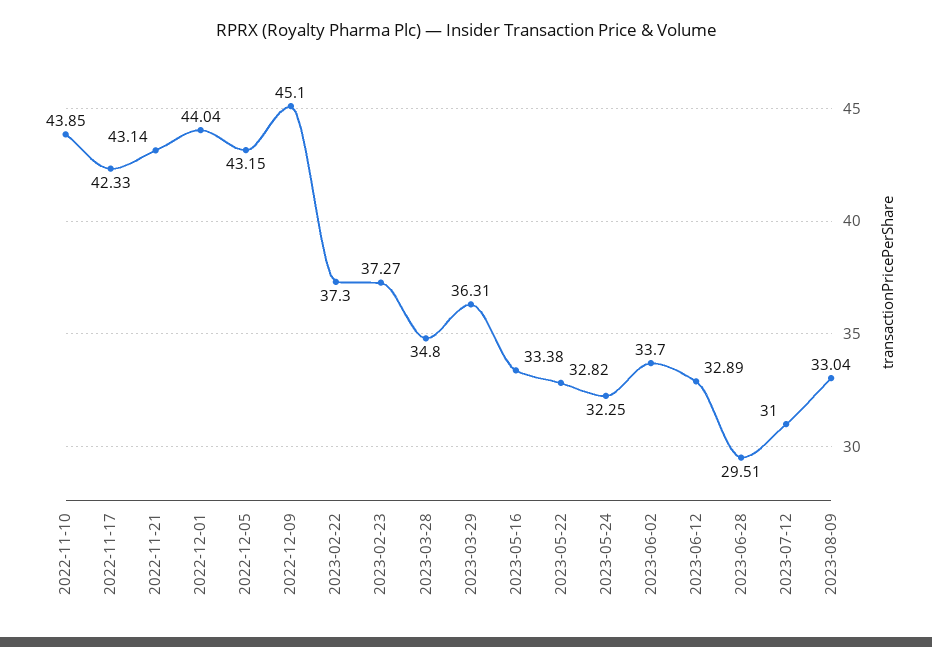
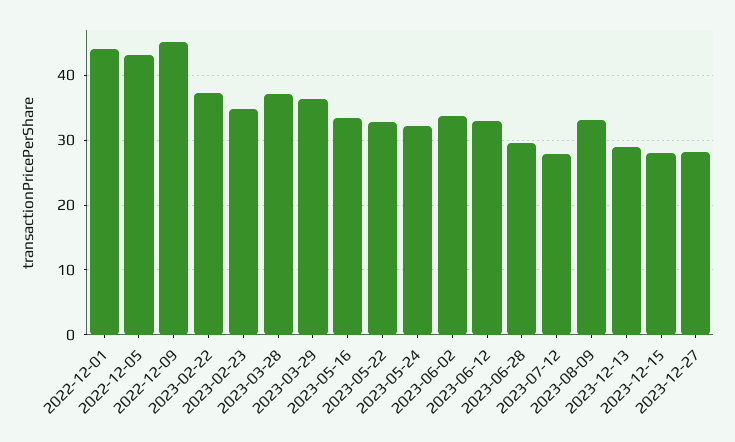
2022-11-10: 43.85 -> none
2022-11-17: 42.33 -> none
2022-11-21: 43.14 -> none
2023-02-23: 37.27 -> 35
2023-03-28: 34.8 -> 37
2023-07-12: 31 -> 28
2023-12-13: none -> 29
2023-12-15: none -> 28
2023-12-27: none -> 28

